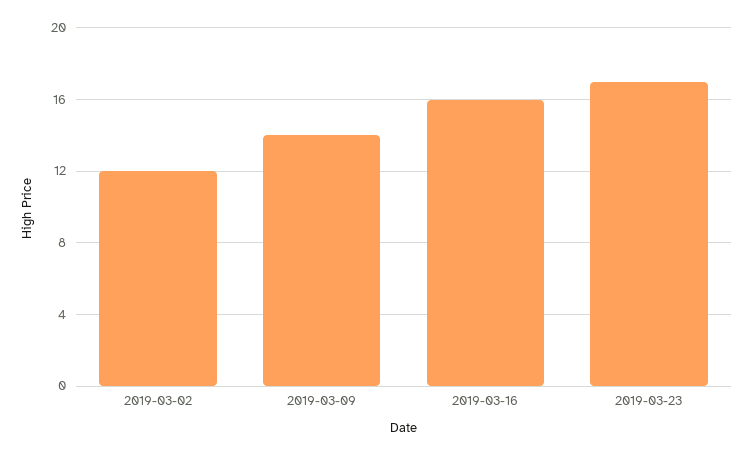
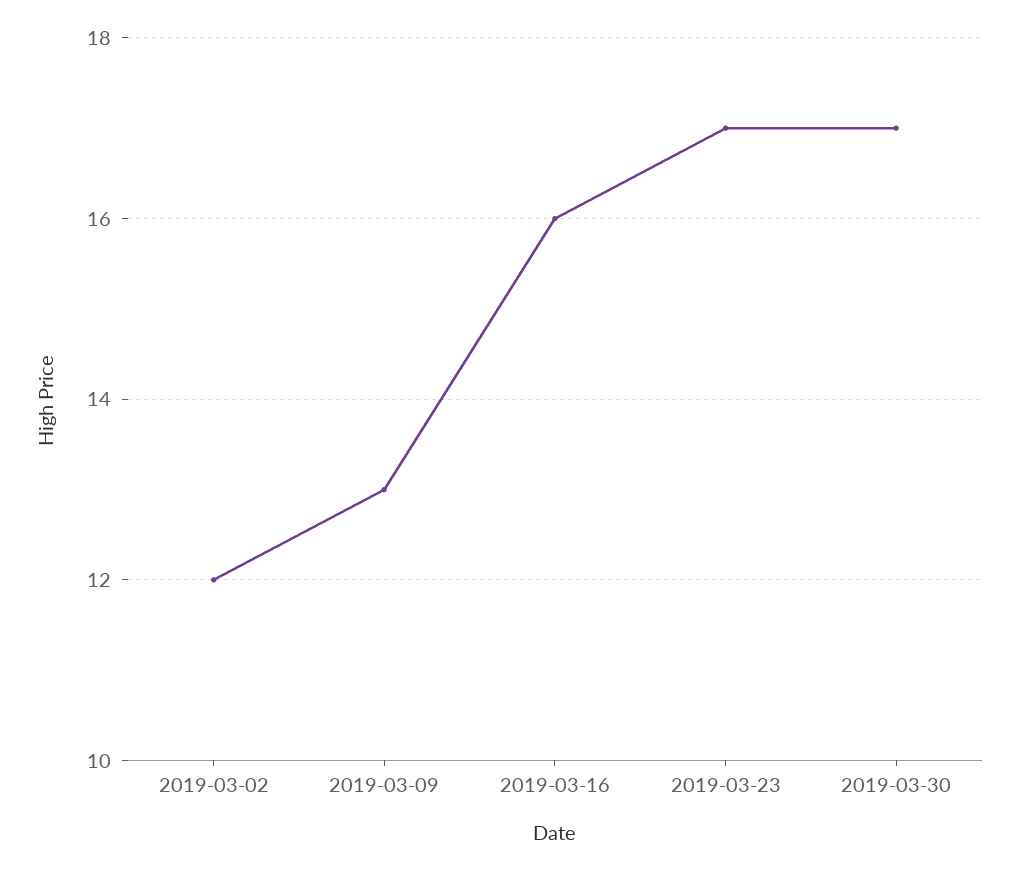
2019-03-09: 14 -> 13
2019-03-30: none -> 17

